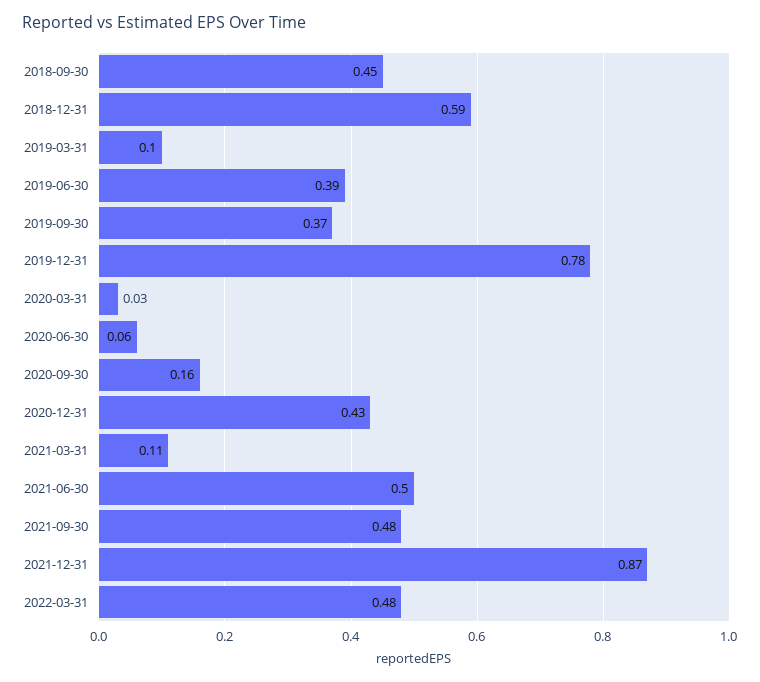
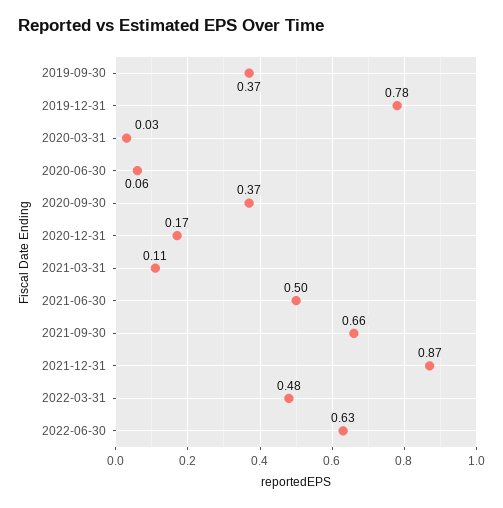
2018-09-30: 0.45 -> none
2018-12-31: 0.59 -> none
2019-03-31: 0.1 -> none
2019-06-30: 0.39 -> none
2020-09-30: 0.16 -> 0.37
2020-12-31: 0.43 -> 0.17
2021-09-30: 0.48 -> 0.66
2022-06-30: none -> 0.63

